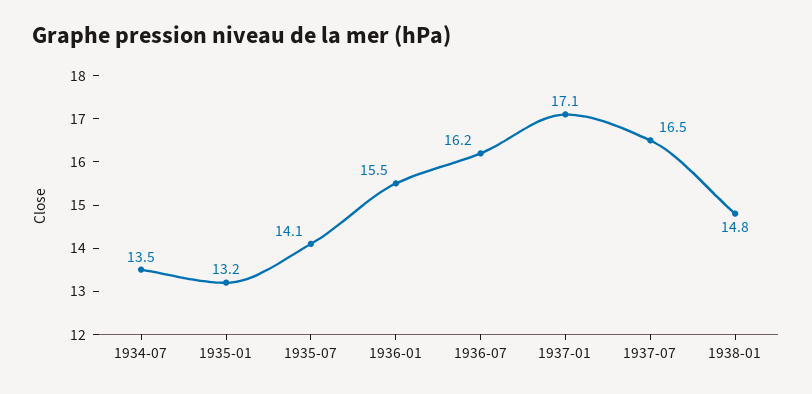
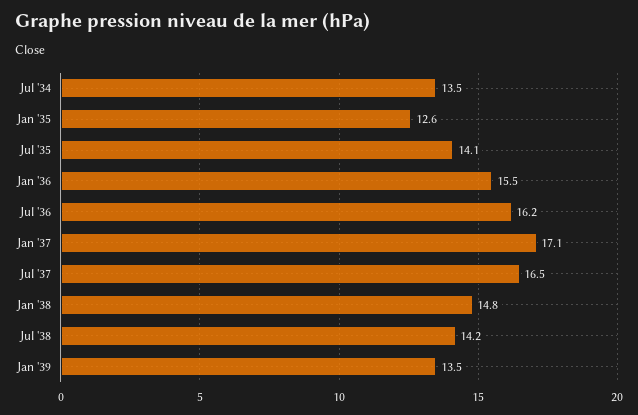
1935-01: 13.2 -> 12.6
Jul '38: none -> 14.2
Jan '39: none -> 13.5

